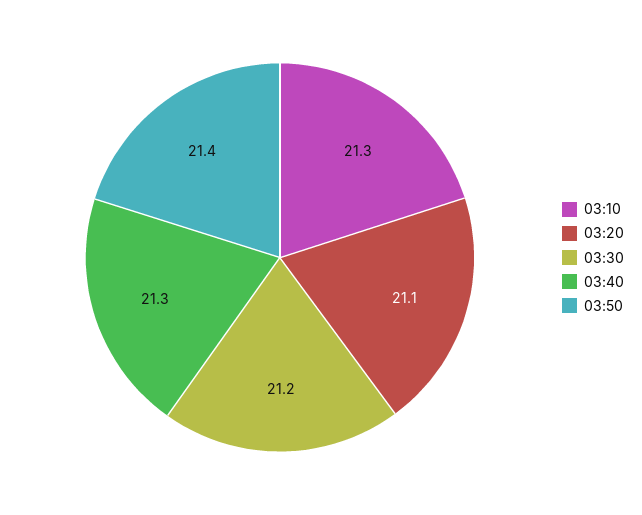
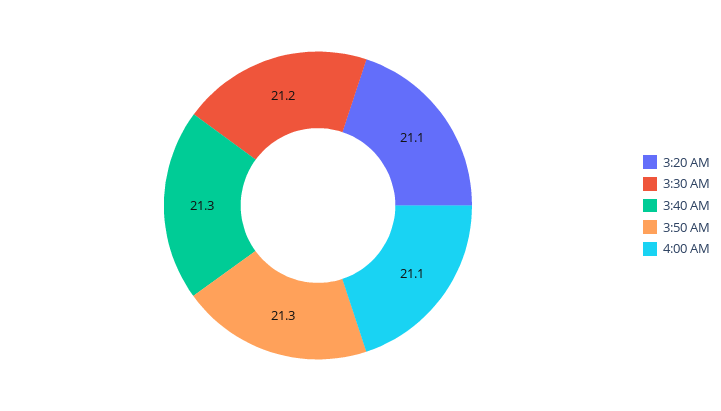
03:10: 21.3 -> none
03:50: 21.4 -> 21.3
4:00 AM: none -> 21.1

